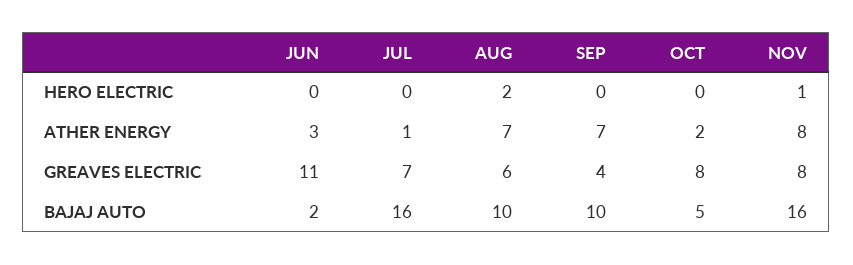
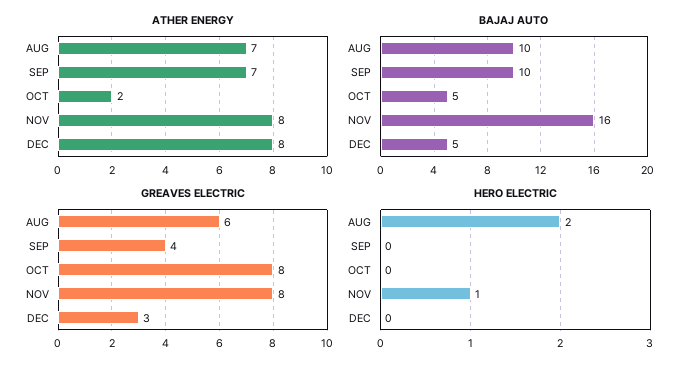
HERO ELECTRIC, JUN: 0 -> none
HERO ELECTRIC, JUL: 0 -> none
ATHER ENERGY, JUN: 3 -> none
ATHER ENERGY, JUL: 1 -> none
GREAVES ELECTRIC, JUN: 11 -> none
GREAVES ELECTRIC, JUL: 7 -> none
BAJAJ AUTO, JUN: 2 -> none
BAJAJ AUTO, JUL: 16 -> none
ATHER ENERGY, DEC: none -> 8
BAJAJ AUTO, DEC: none -> 5
GREAVES ELECTRIC, DEC: none -> 3
HERO ELECTRIC, DEC: none -> 0

